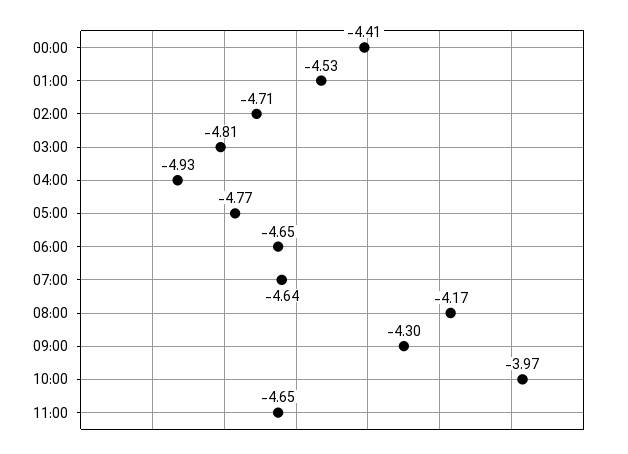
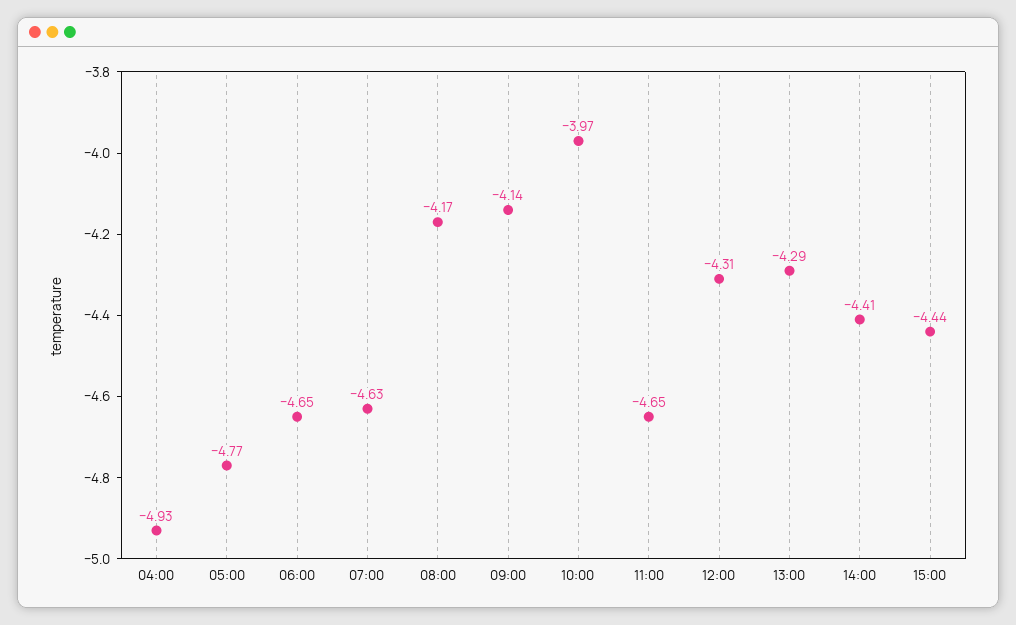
00:00: -4.41 -> none
01:00: -4.53 -> none
02:00: -4.71 -> none
03:00: -4.81 -> none
07:00: -4.64 -> -4.63
09:00: -4.3 -> -4.14
12:00: none -> -4.31
13:00: none -> -4.29
14:00: none -> -4.41
15:00: none -> -4.44

